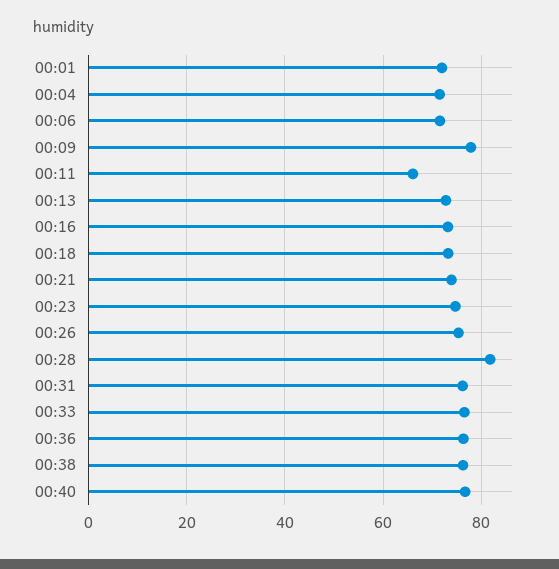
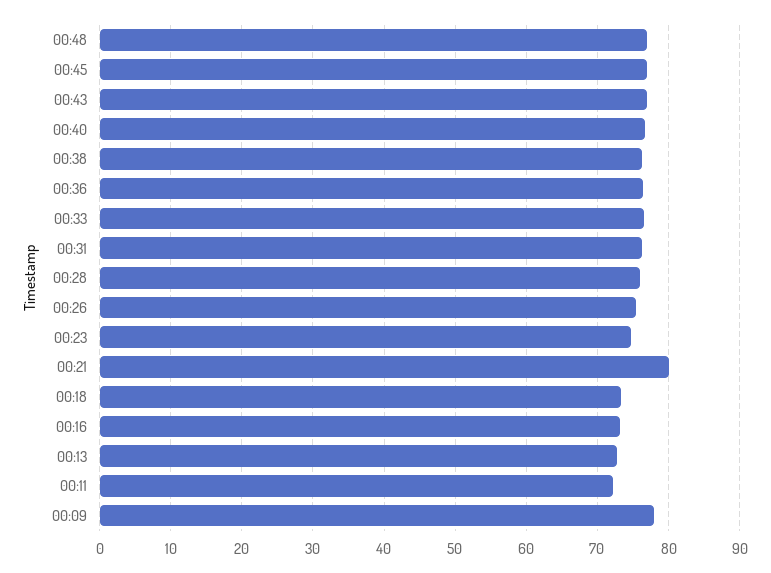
00:01: 72 -> none
00:04: 72 -> none
00:06: 72 -> none
00:11: 66 -> 72
00:21: 74 -> 80
00:28: 82 -> 76
00:48: none -> 77
00:45: none -> 77
00:43: none -> 77

